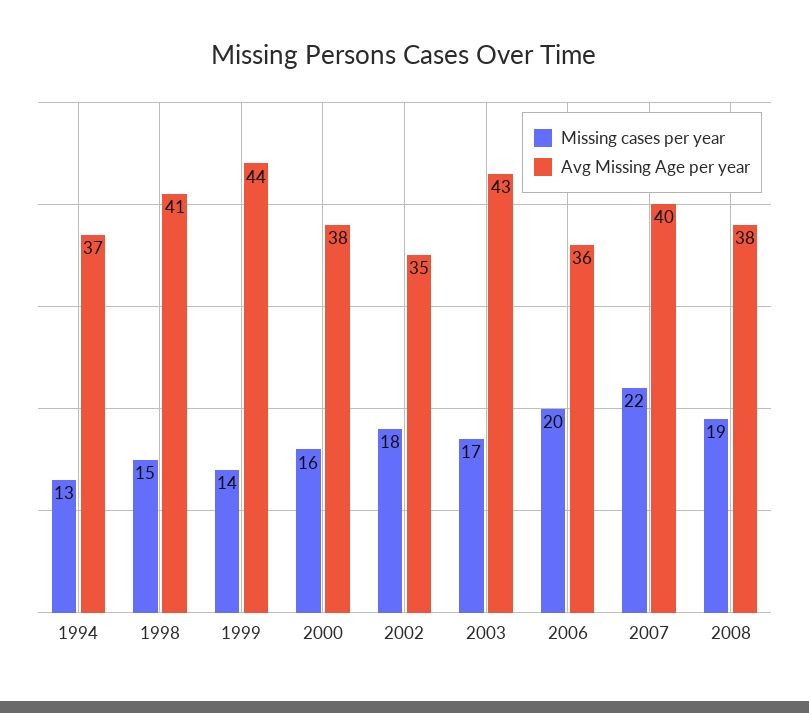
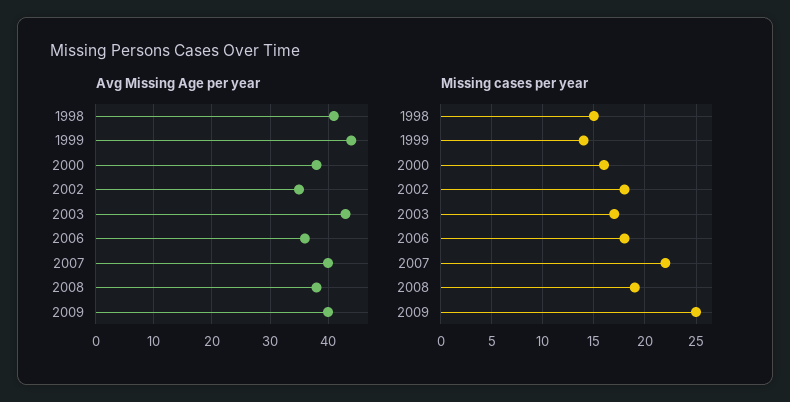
Missing cases per year, 1994: 13 -> none
Avg Missing Age per year, 1994: 37 -> none
Missing cases per year, 2006: 20 -> 18
Avg Missing Age per year, 2009: none -> 40
Missing cases per year, 2009: none -> 25

